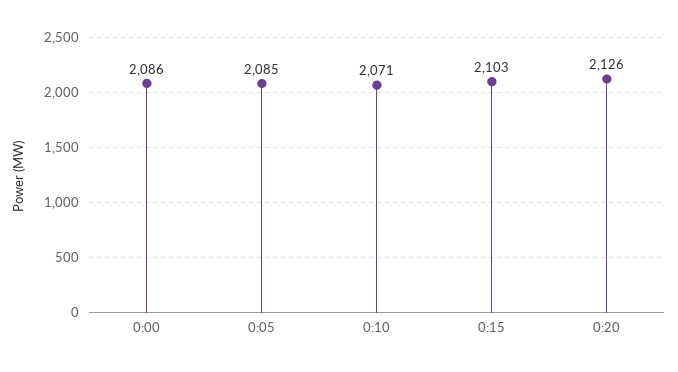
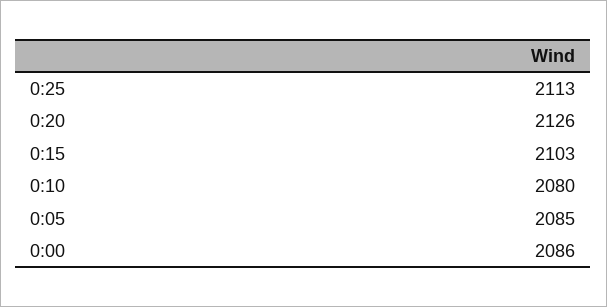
0:10: 2071 -> 2080
0:25: none -> 2113

